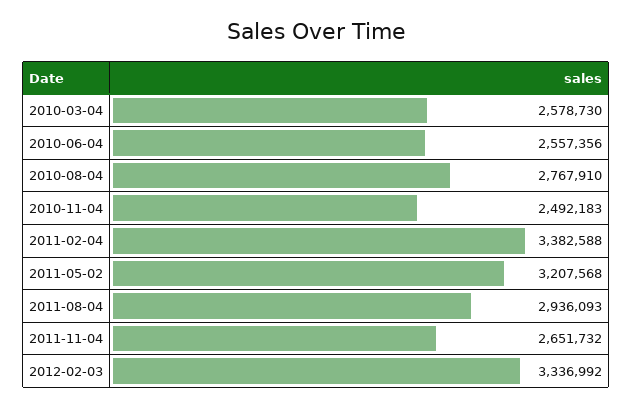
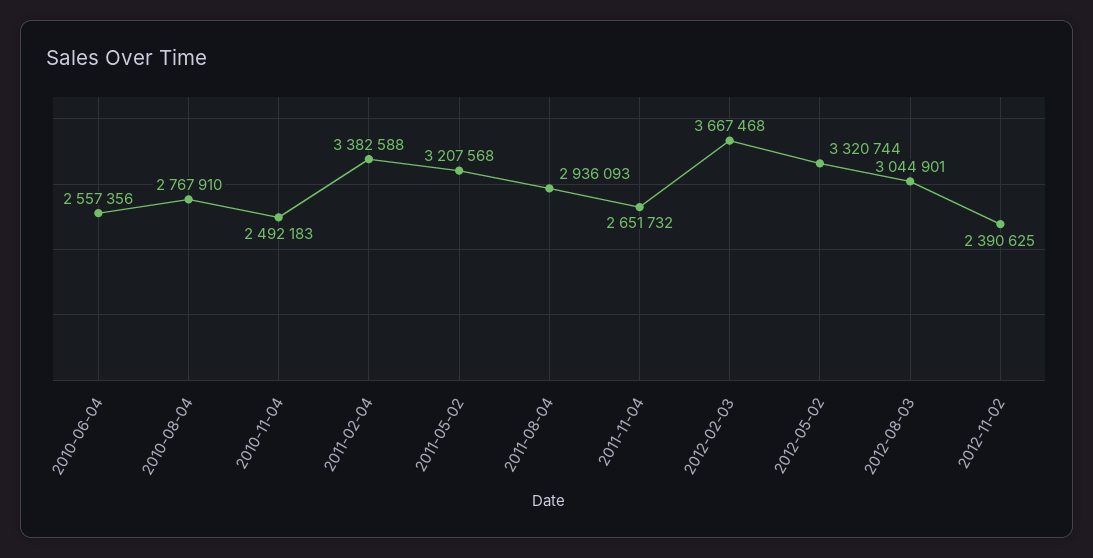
2010-03-04: 2578730 -> none
2012-02-03: 3336992 -> 3667468
2012-05-02: none -> 3320744
2012-08-03: none -> 3044901
2012-11-02: none -> 2390625

